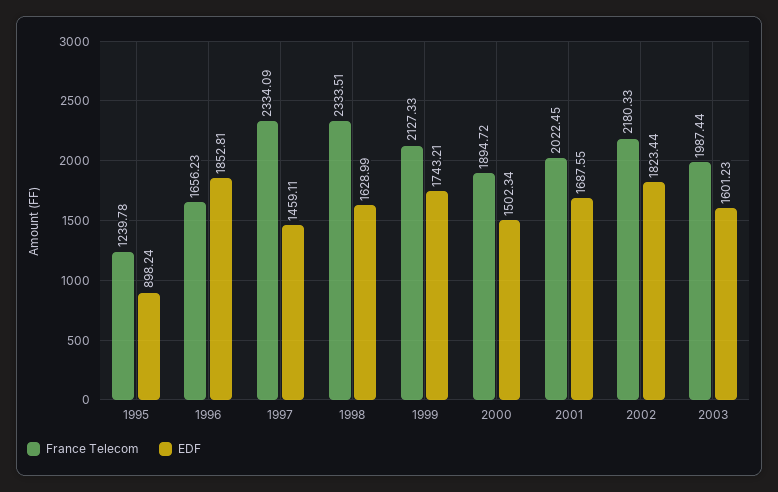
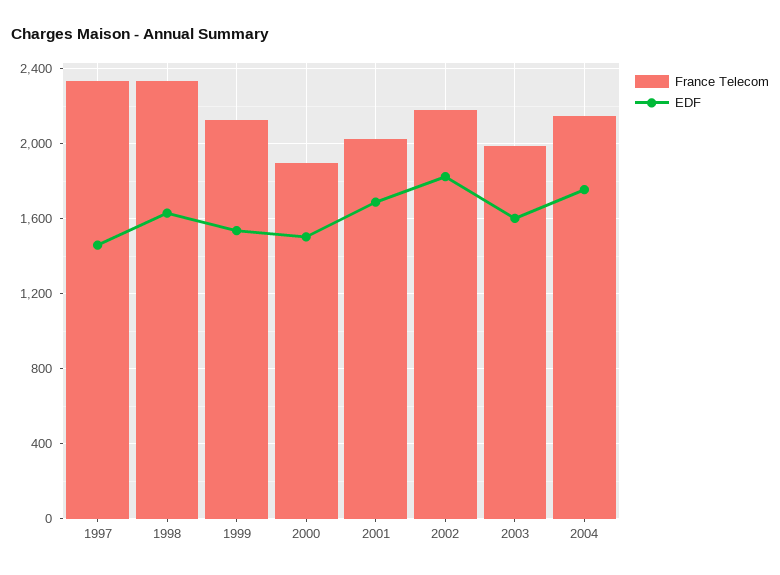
France Telecom, 1995: 1239.78 -> none
EDF, 1995: 898.24 -> none
France Telecom, 1996: 1656.23 -> none
EDF, 1996: 1852.81 -> none
EDF, 1999: 1743.21 -> 1550
France Telecom, 2004: none -> 2150
EDF, 2004: none -> 1750

